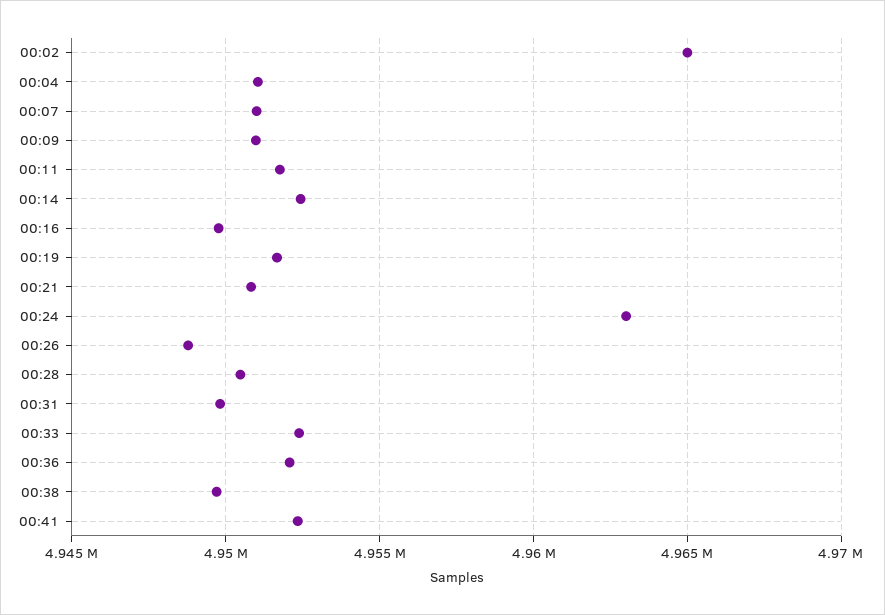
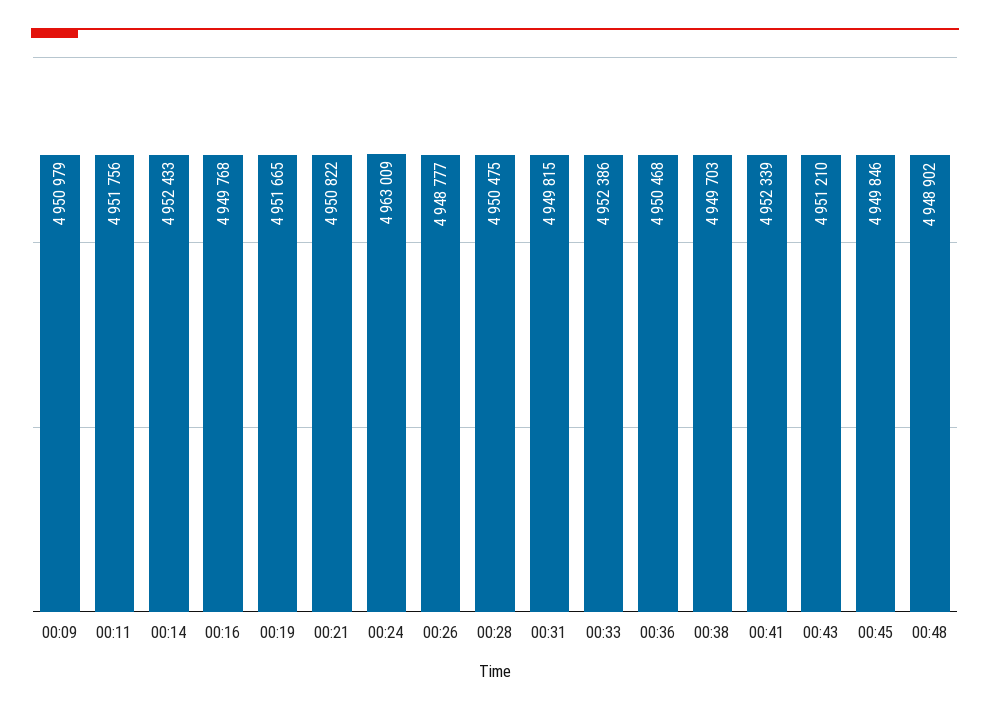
00:02: 4965000 -> none
00:04: 4951000 -> none
00:07: 4951000 -> none
00:36: 4952000 -> 4950468
00:43: none -> 4951210
00:45: none -> 4949846
00:48: none -> 4948902

